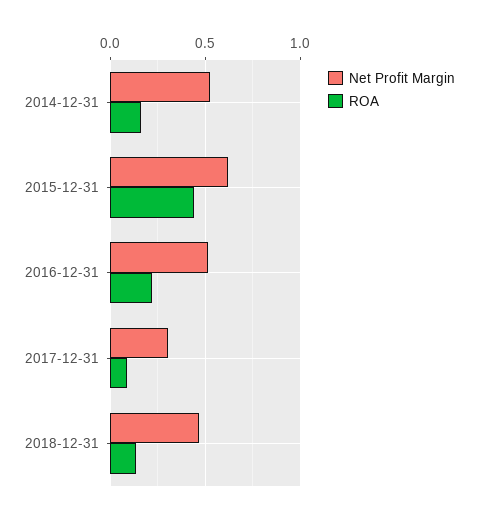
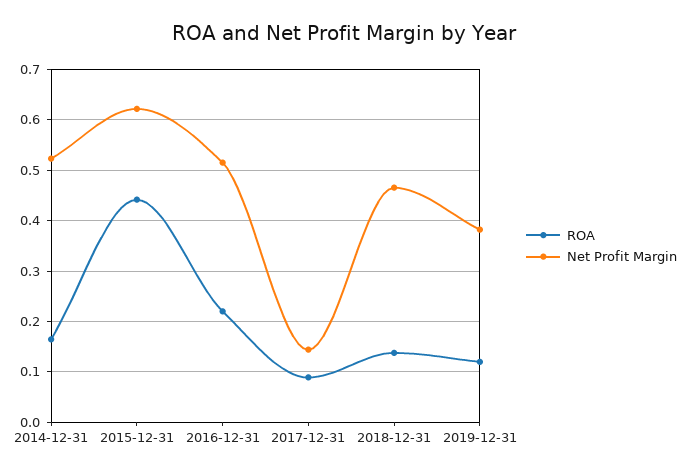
Net Profit Margin, 2017-12-31: 0.3 -> 0.14
ROA, 2019-12-31: none -> 0.12
Net Profit Margin, 2019-12-31: none -> 0.38

